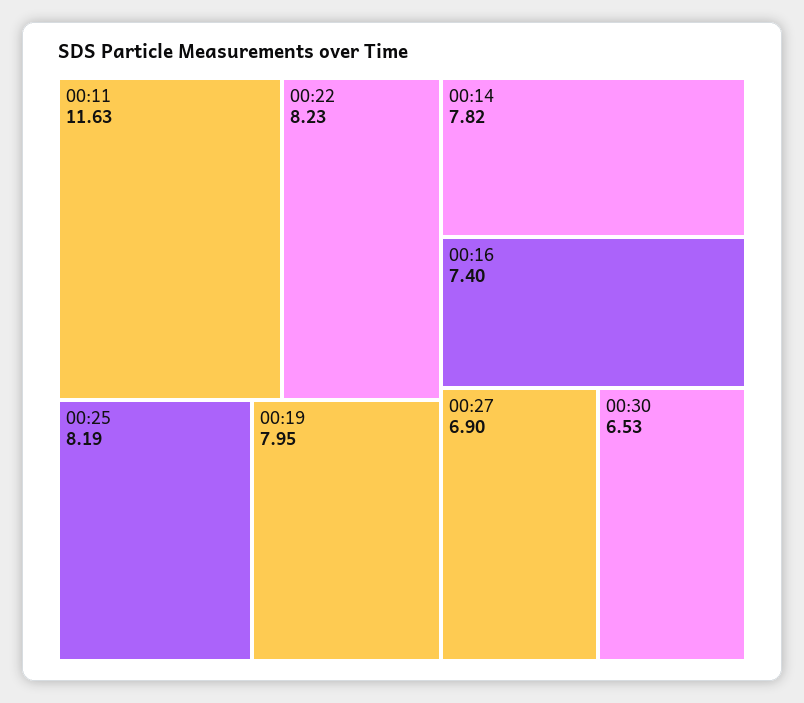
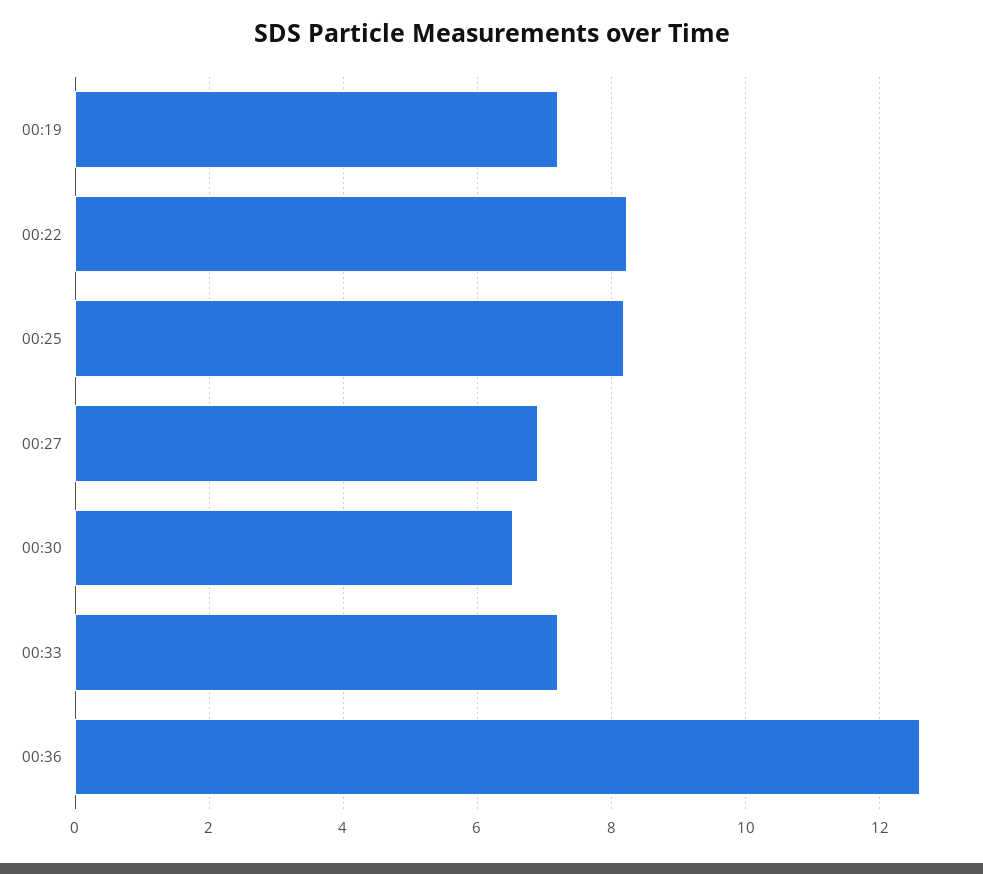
00:11: 11.63 -> none
00:19: 7.95 -> 7.2
00:14: 7.82 -> none
00:16: 7.4 -> none
00:33: none -> 7.2
00:36: none -> 12.6

